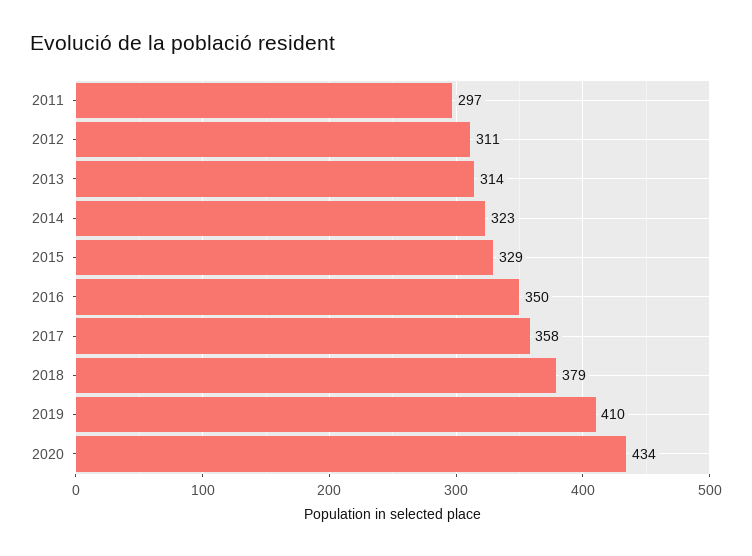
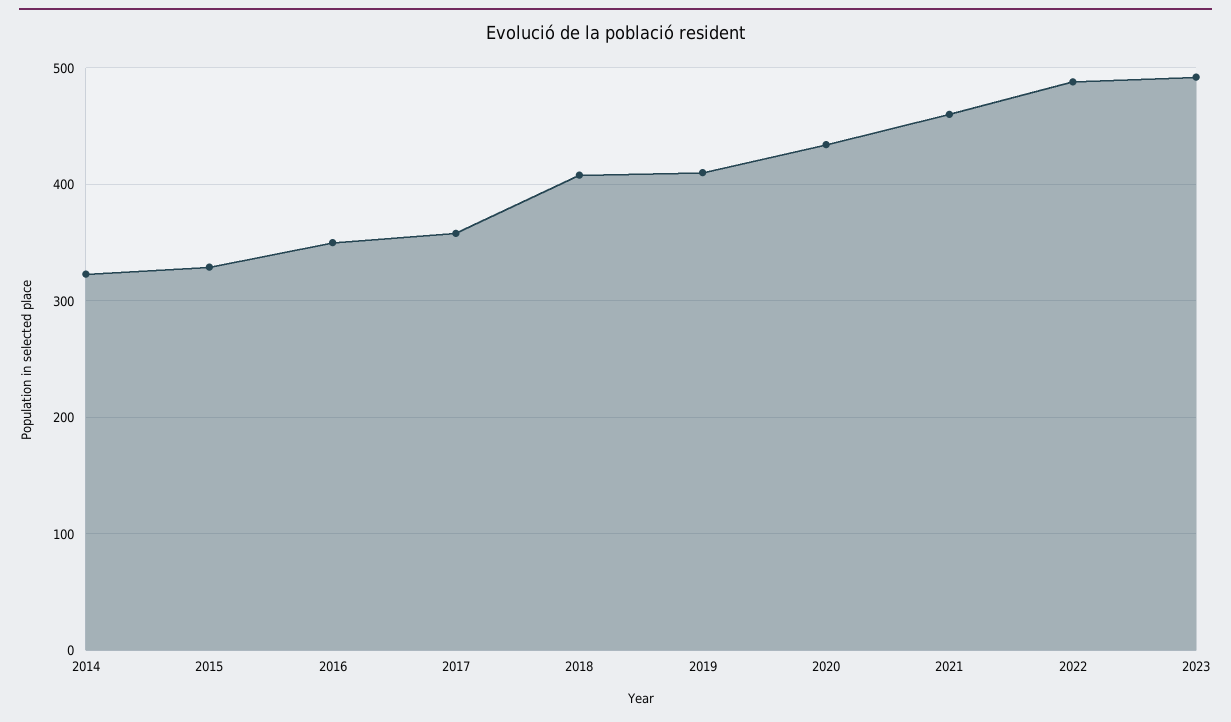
2011: 297 -> none
2012: 311 -> none
2013: 314 -> none
2018: 379 -> 410
2021: none -> 460
2022: none -> 490
2023: none -> 490

